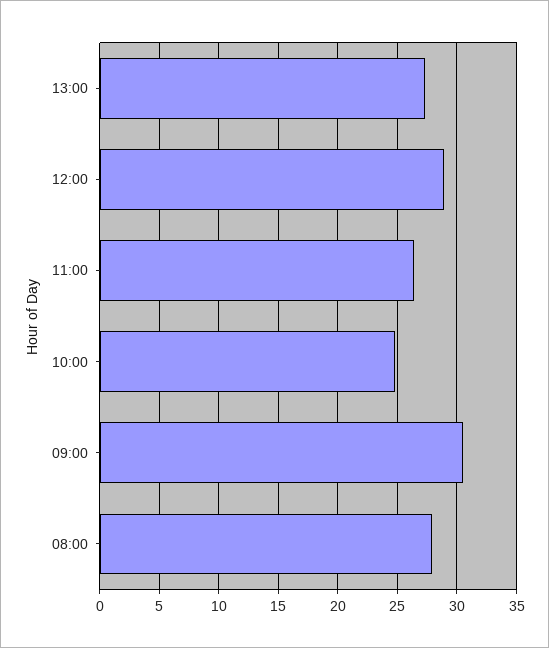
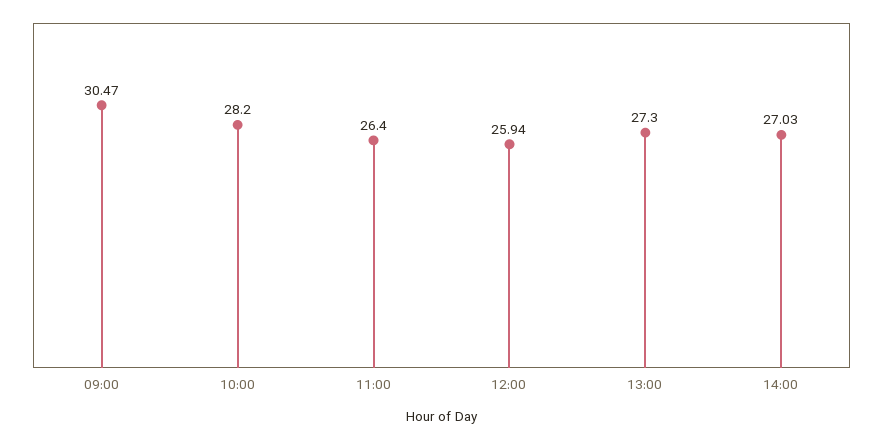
12:00: 29 -> 25.94
10:00: 25 -> 28.2
08:00: 28 -> none
14:00: none -> 27.03

